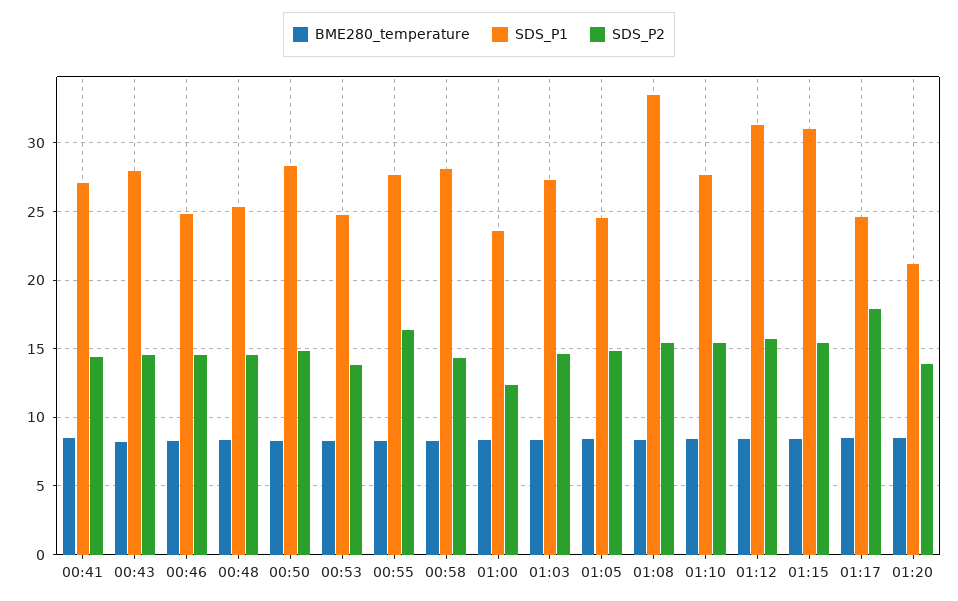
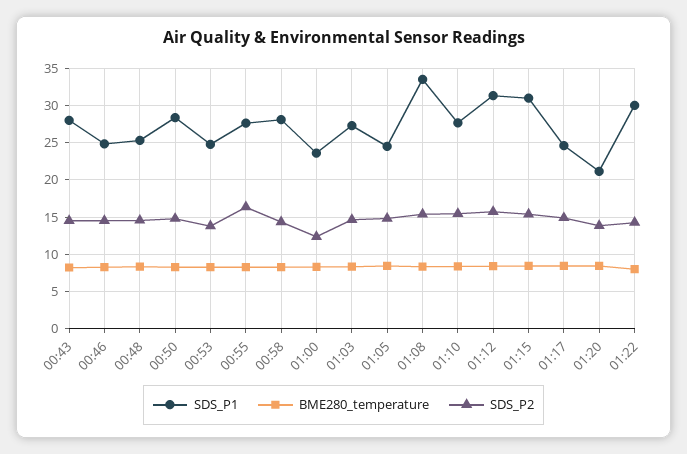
BME280_temperature, 00:41: 8.5 -> none
SDS_P1, 00:41: 27 -> none
SDS_P2, 00:41: 14.5 -> none
SDS_P2, 01:17: 18 -> 15
SDS_P1, 01:22: none -> 30
BME280_temperature, 01:22: none -> 8
SDS_P2, 01:22: none -> 14

